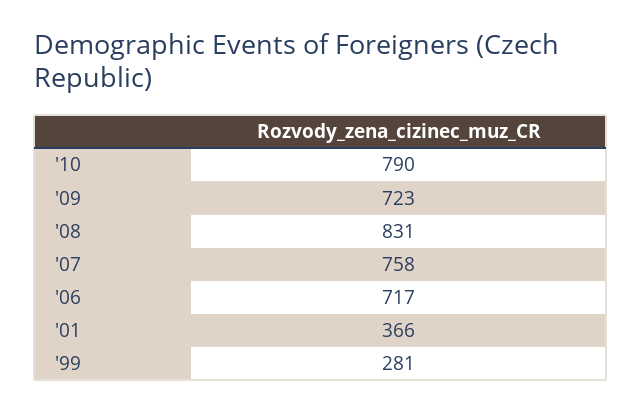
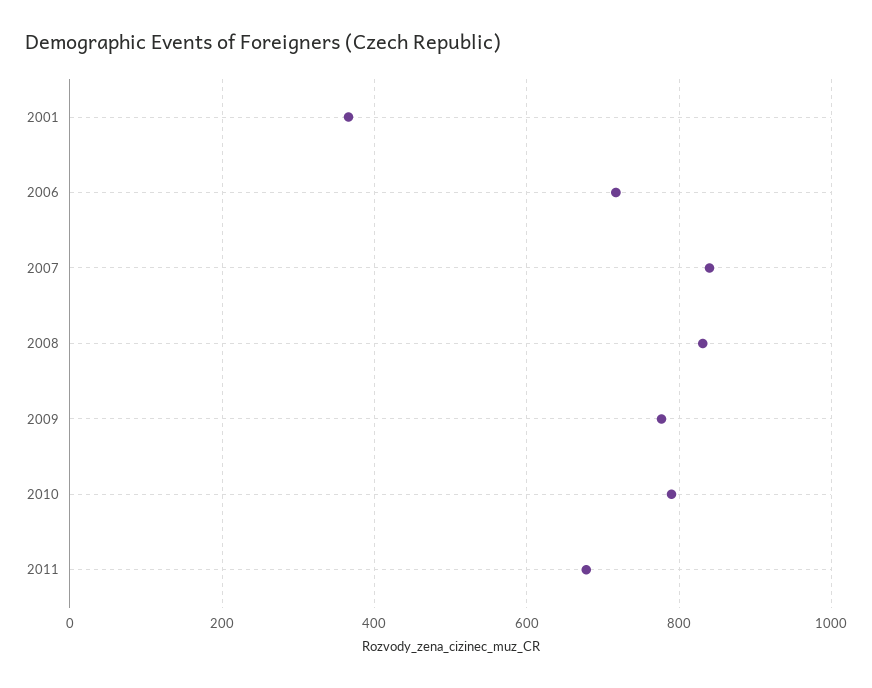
'09: 723 -> 780
'07: 758 -> 840
'99: 281 -> none
2011: none -> 680

